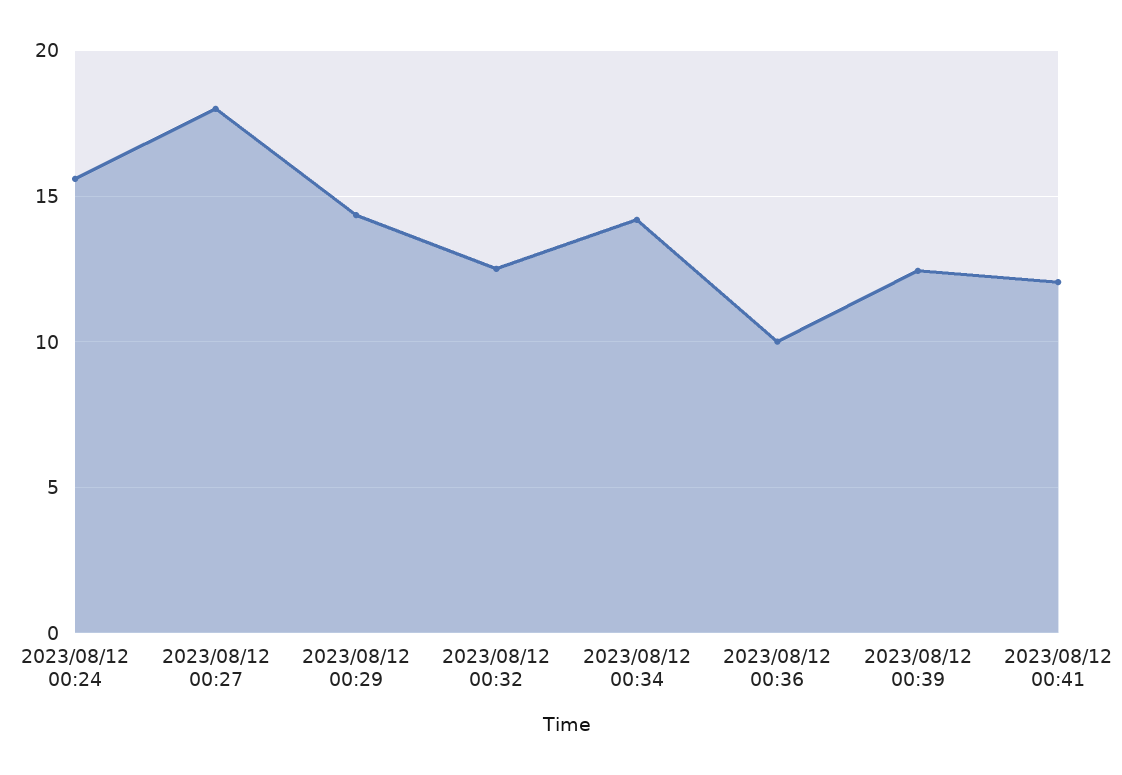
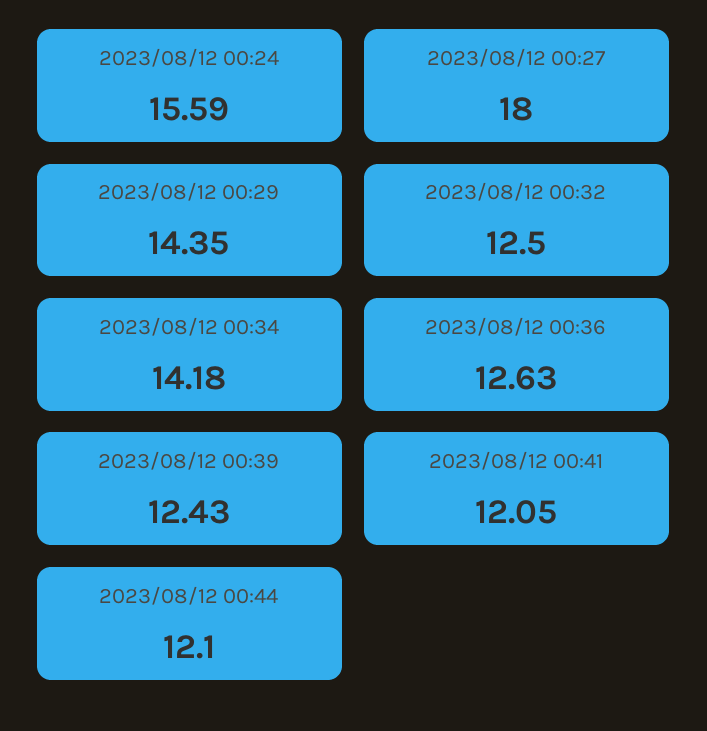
2023/08/12 00:36: 10 -> 12.63
2023/08/12 00:44: none -> 12.1

